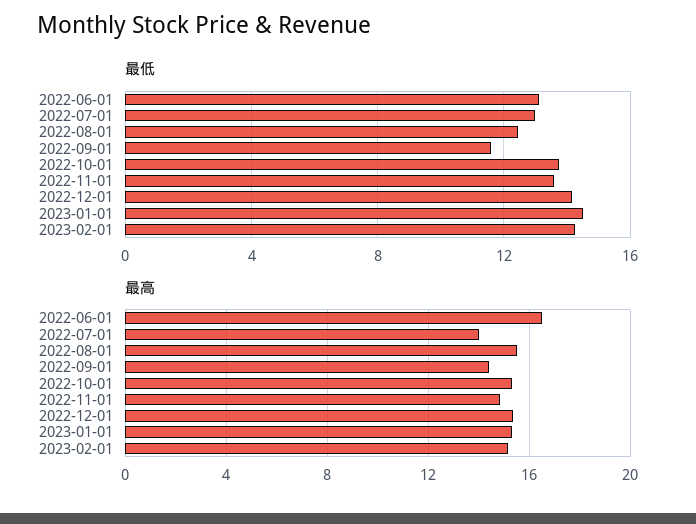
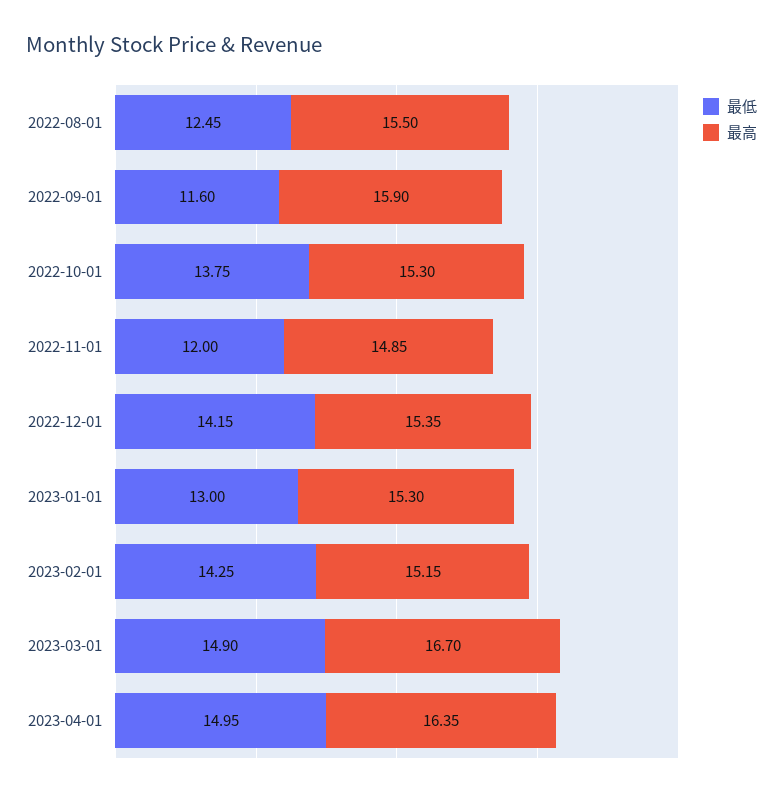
最低, 2022-06-01: 13 -> none
最低, 2022-07-01: 13 -> none
最低, 2022-11-01: 13.5 -> 12
最低, 2023-01-01: 14.5 -> 13
最高, 2022-06-01: 16.5 -> none
最高, 2022-07-01: 14 -> none
最高, 2022-09-01: 14.5 -> 15.9
最低, 2023-03-01: none -> 14.9
最高, 2023-03-01: none -> 16.7
最低, 2023-04-01: none -> 14.95
最高, 2023-04-01: none -> 16.35

